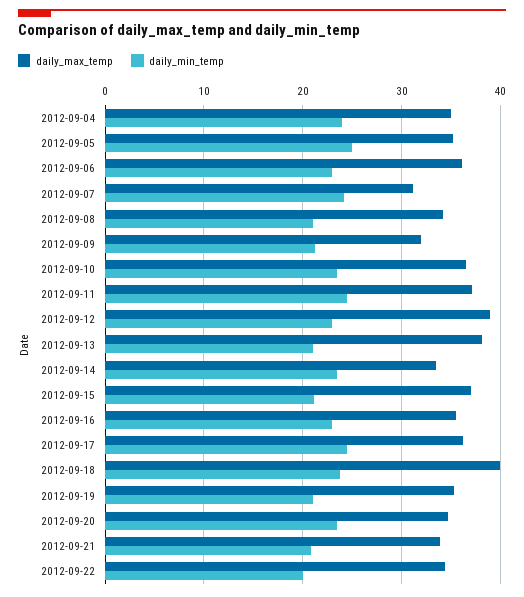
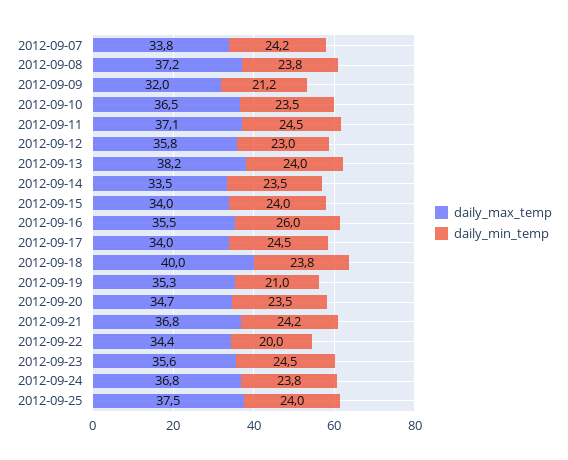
daily_max_temp, 2012-09-04: 35 -> none
daily_min_temp, 2012-09-04: 24 -> none
daily_max_temp, 2012-09-05: 35 -> none
daily_min_temp, 2012-09-05: 25 -> none
daily_max_temp, 2012-09-06: 36 -> none
daily_min_temp, 2012-09-06: 23 -> none
daily_max_temp, 2012-09-07: 31 -> 33.8
daily_max_temp, 2012-09-08: 34 -> 37.2
daily_min_temp, 2012-09-08: 21 -> 23.8
daily_max_temp, 2012-09-12: 39 -> 35.8
daily_min_temp, 2012-09-13: 21 -> 24
daily_max_temp, 2012-09-15: 37 -> 34
daily_min_temp, 2012-09-15: 21 -> 24
daily_min_temp, 2012-09-16: 23 -> 26
daily_max_temp, 2012-09-17: 36 -> 34
daily_max_temp, 2012-09-21: 34 -> 36.8
daily_min_temp, 2012-09-21: 21 -> 24.2
daily_max_temp, 2012-09-23: none -> 35.6
daily_min_temp, 2012-09-23: none -> 24.5
daily_max_temp, 2012-09-24: none -> 36.8
daily_min_temp, 2012-09-24: none -> 23.8
daily_max_temp, 2012-09-25: none -> 37.5
daily_min_temp, 2012-09-25: none -> 24

